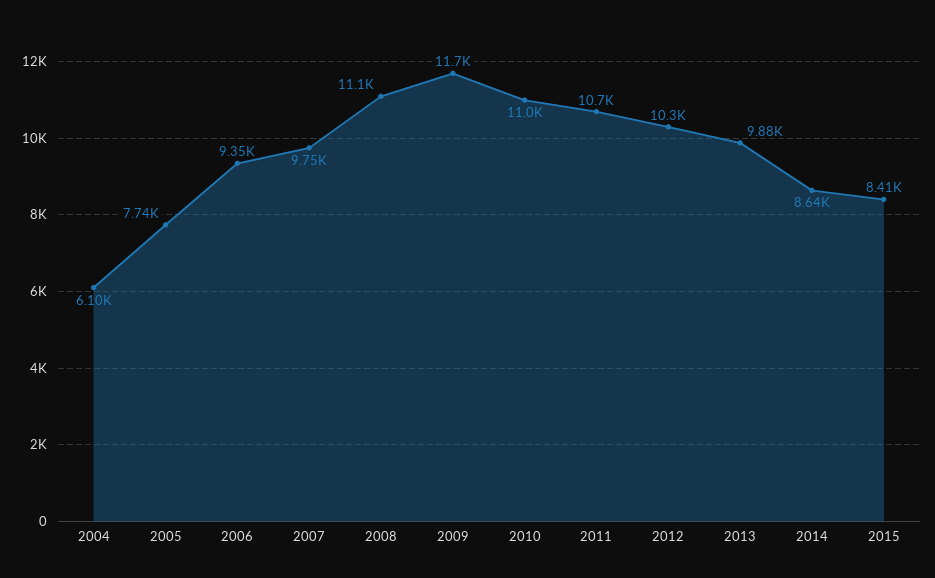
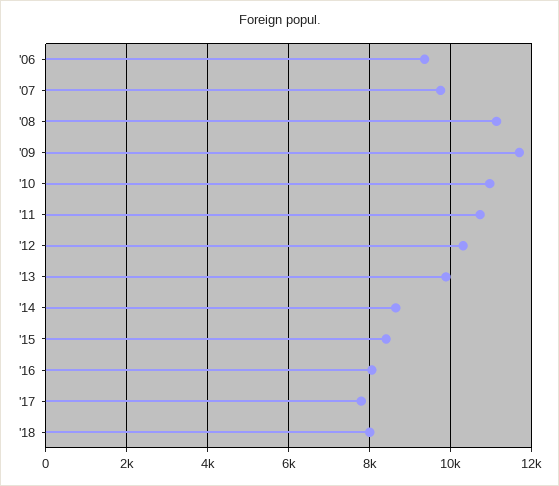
2004: 6100 -> none
2005: 7740 -> none
'16: none -> 8000
'17: none -> 7800
'18: none -> 8000

